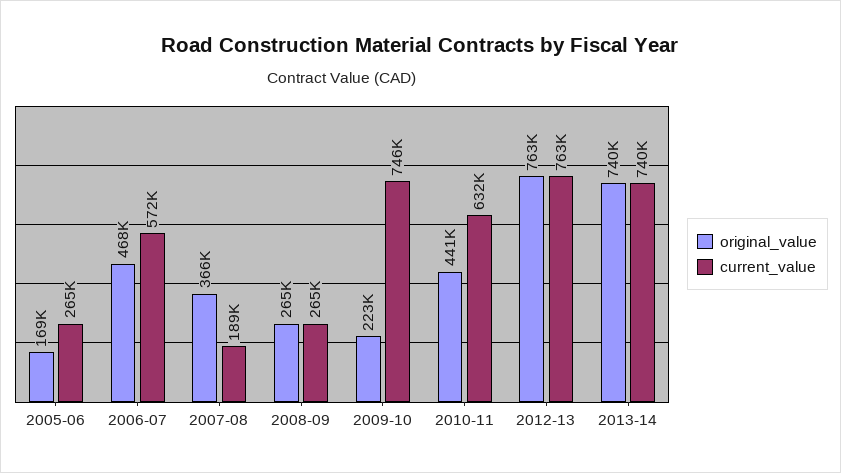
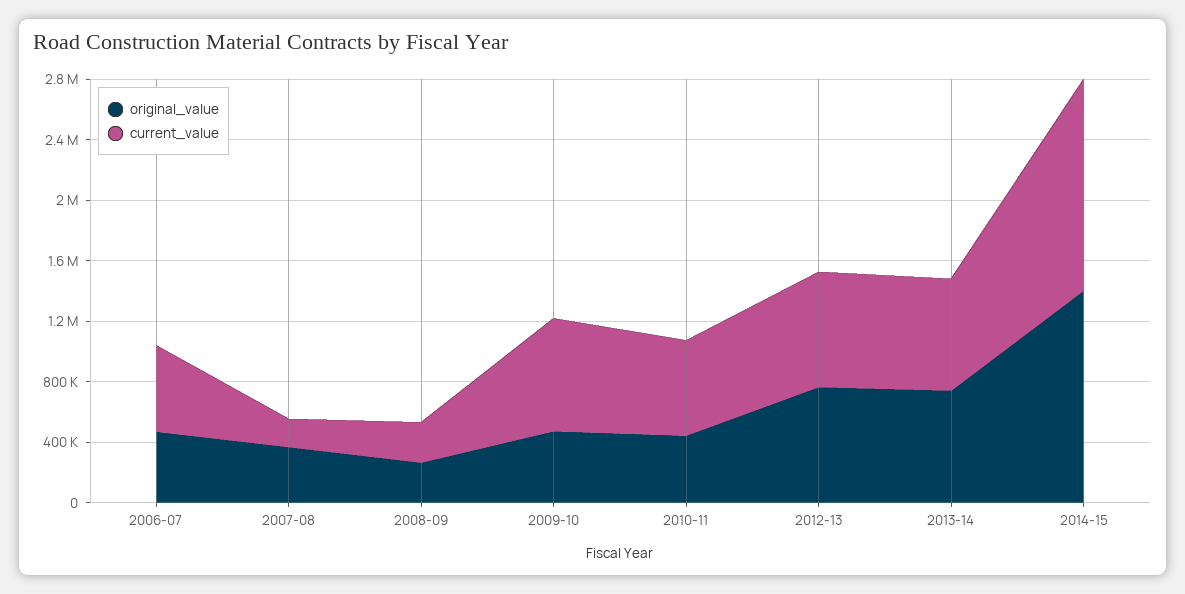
original_value, 2005-06: 169000 -> none
current_value, 2005-06: 265000 -> none
original_value, 2009-10: 223000 -> 500000
original_value, 2014-15: none -> 1400000
current_value, 2014-15: none -> 1400000

